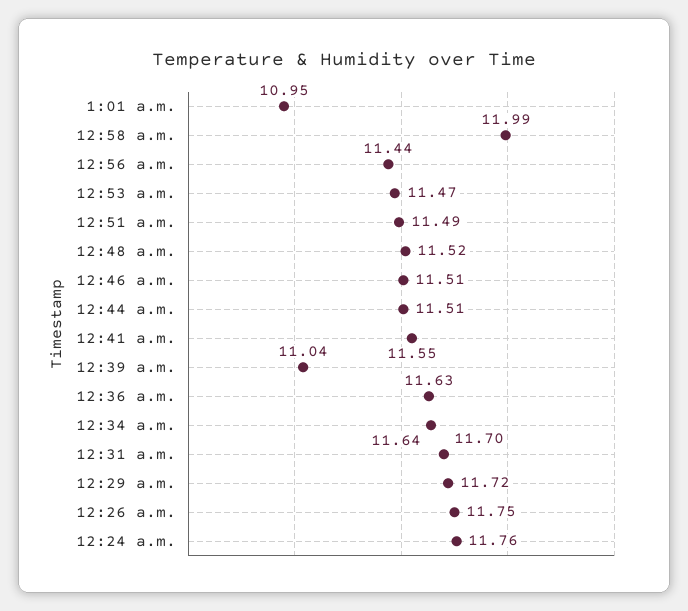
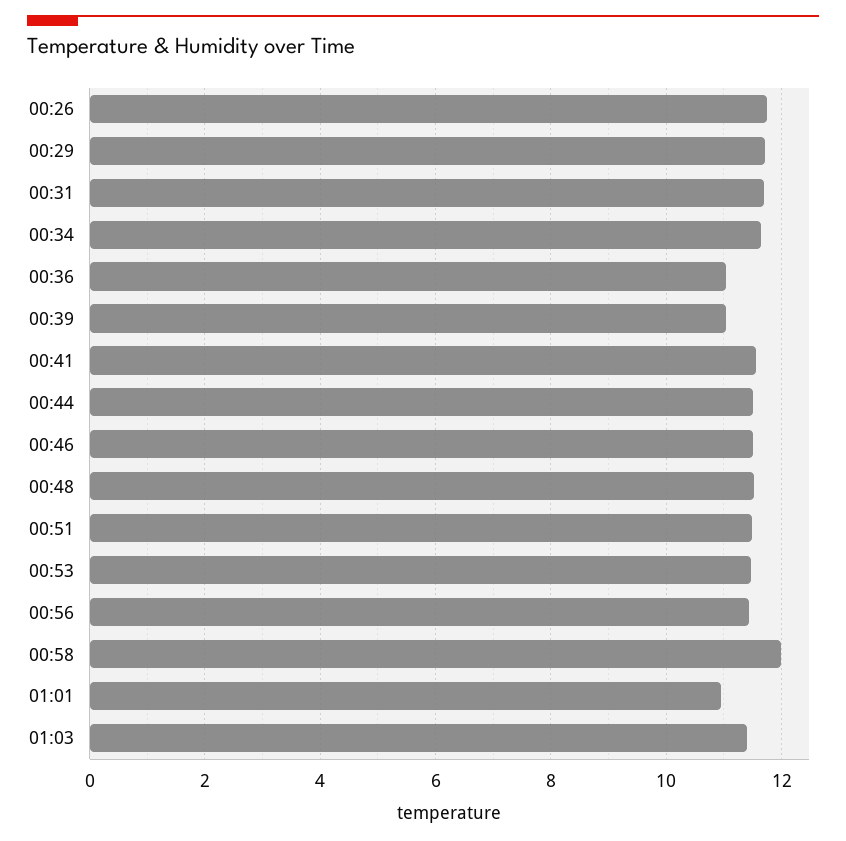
12:36 a.m.: 11.63 -> 11
12:24 a.m.: 11.76 -> none
01:03: none -> 11.4

